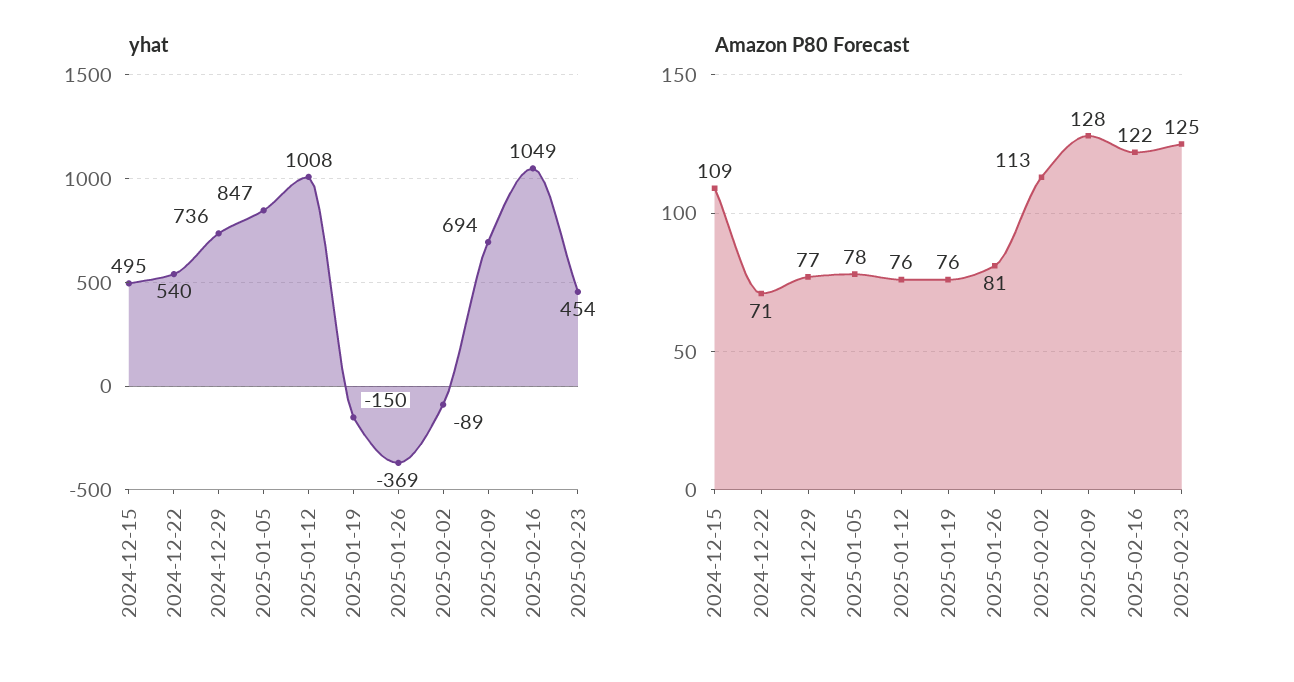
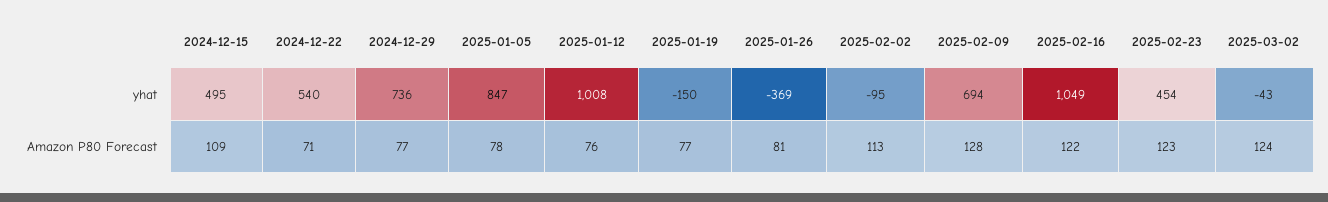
yhat, 2025-02-02: -89 -> -95
Amazon P80 Forecast, 2025-01-19: 76 -> 77
Amazon P80 Forecast, 2025-02-23: 125 -> 123
yhat, 2025-03-02: none -> -43
Amazon P80 Forecast, 2025-03-02: none -> 124

